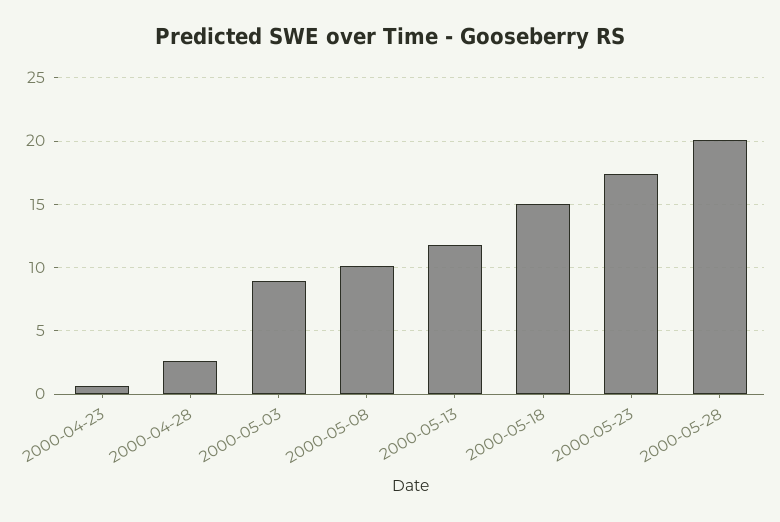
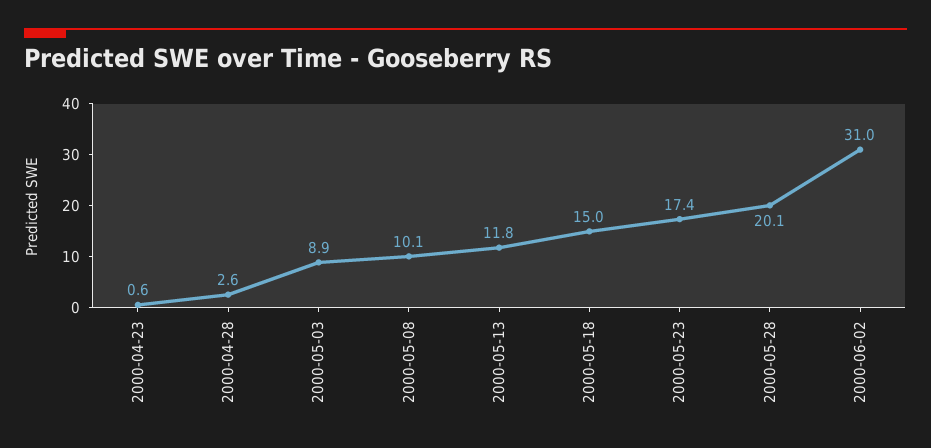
2000-06-02: none -> 31

